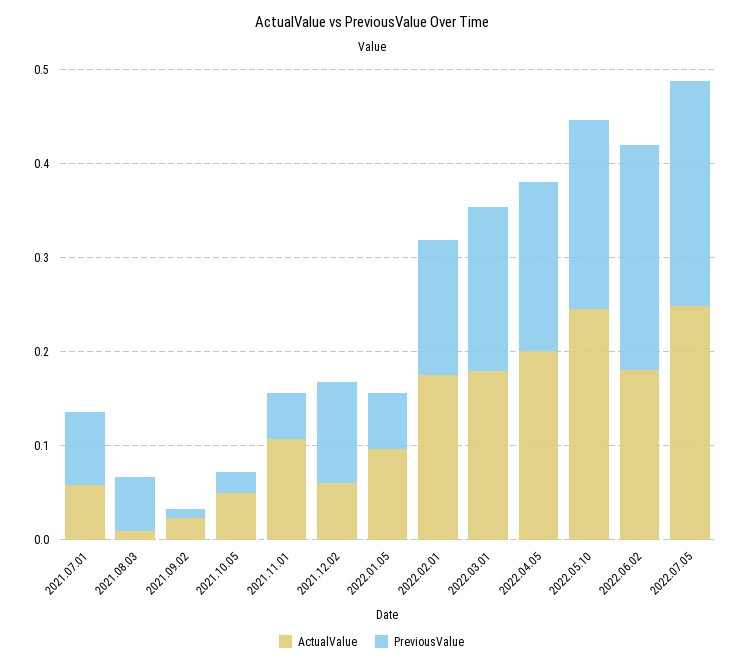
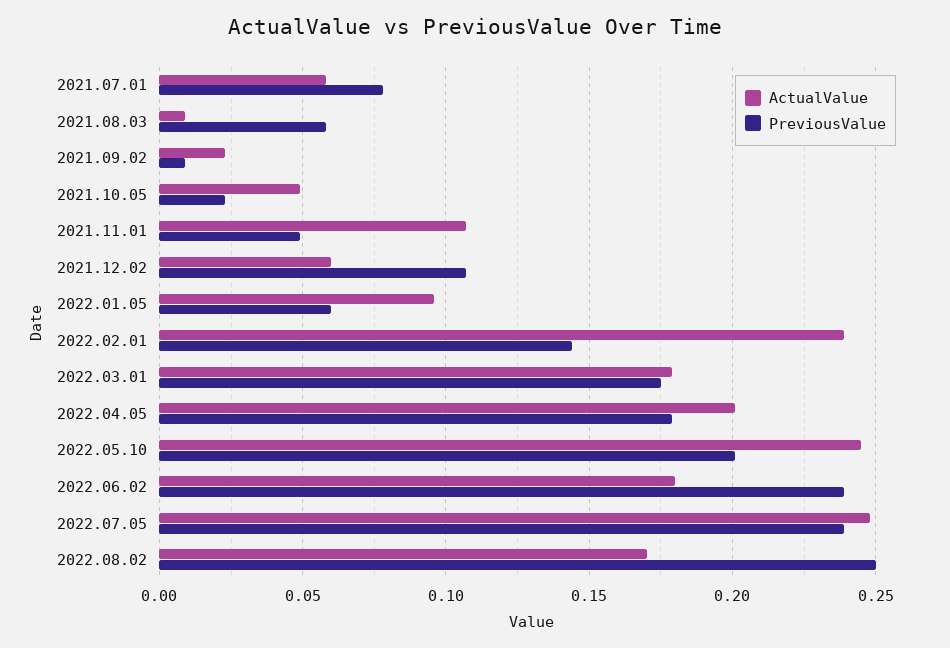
ActualValue, 2022.02.01: 0.18 -> 0.24
ActualValue, 2022.08.02: none -> 0.17
PreviousValue, 2022.08.02: none -> 0.25

